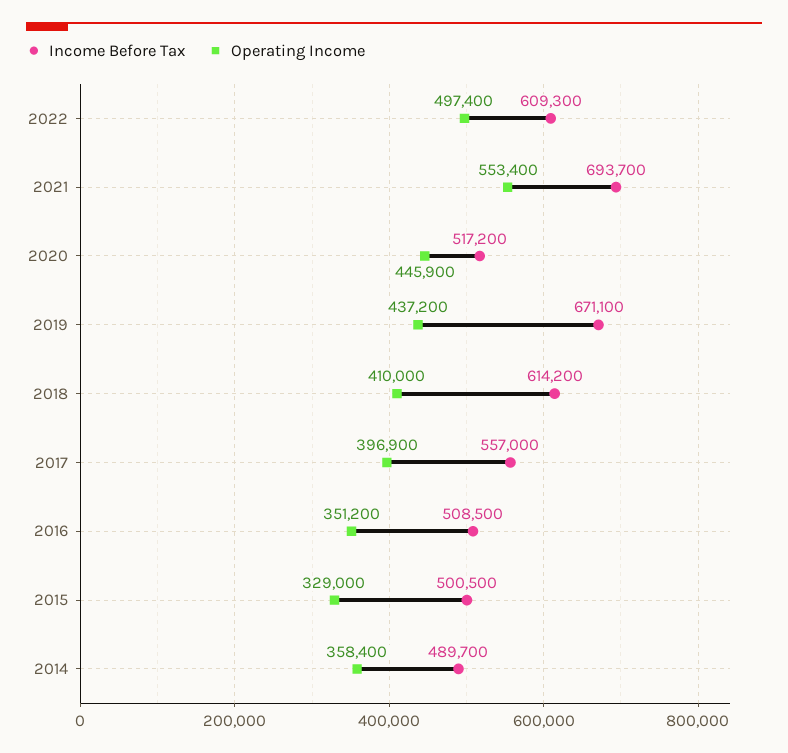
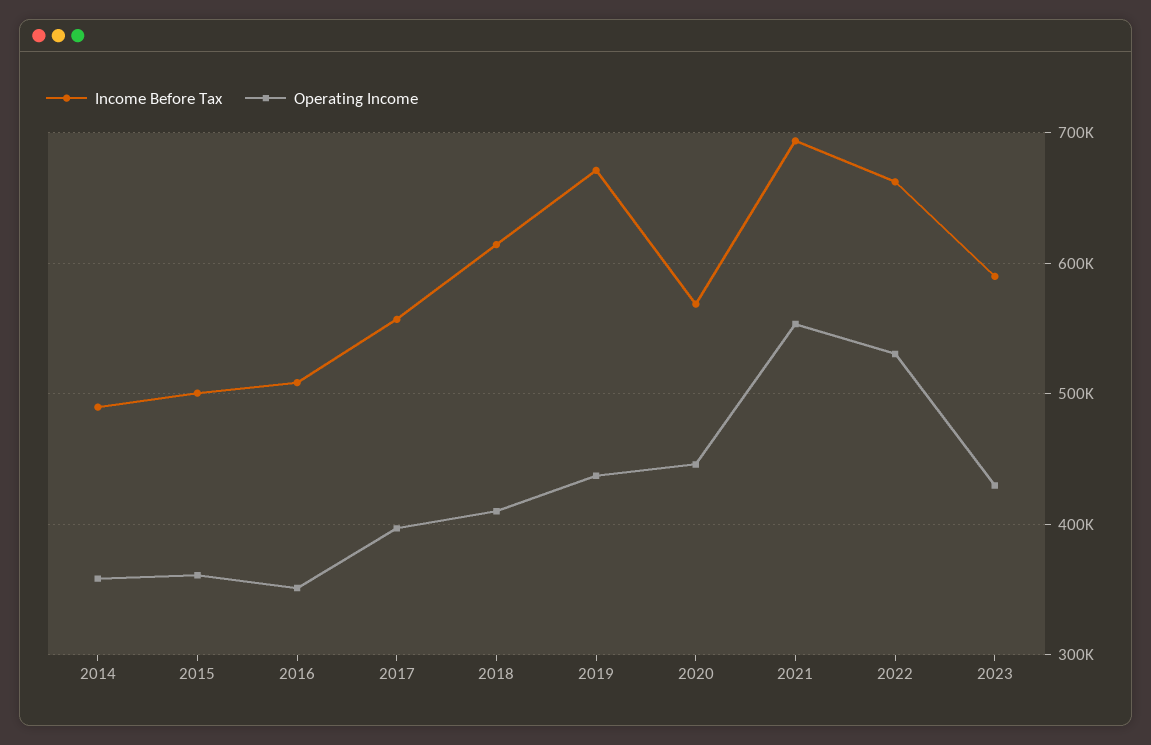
Income Before Tax, 2022: 609300 -> 660000
Operating Income, 2022: 497400 -> 530000
Income Before Tax, 2020: 517200 -> 570000
Operating Income, 2015: 329000 -> 360000
Income Before Tax, 2023: none -> 590000
Operating Income, 2023: none -> 430000

